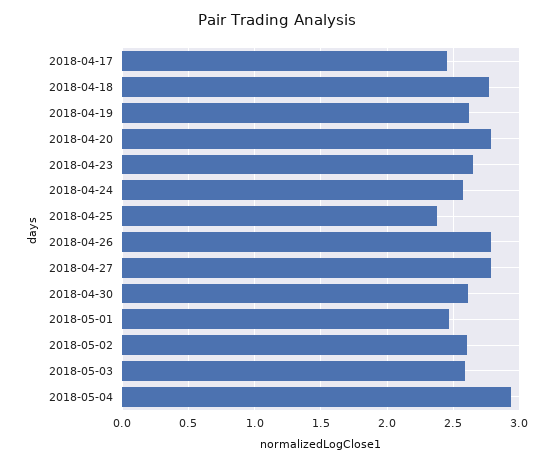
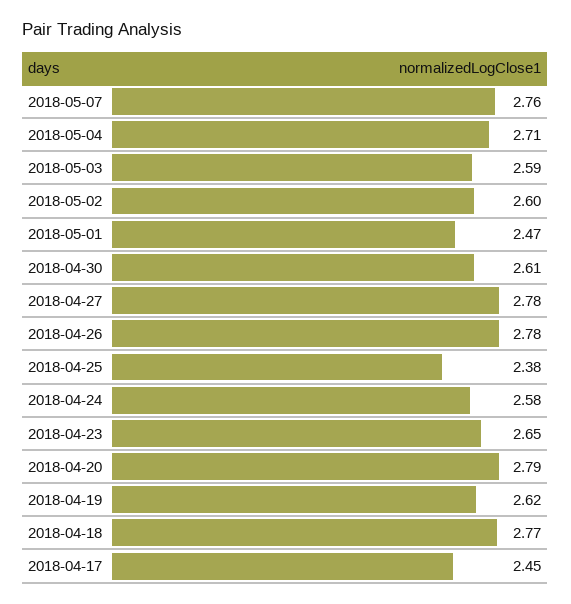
2018-05-04: 2.95 -> 2.71
2018-05-07: none -> 2.76

